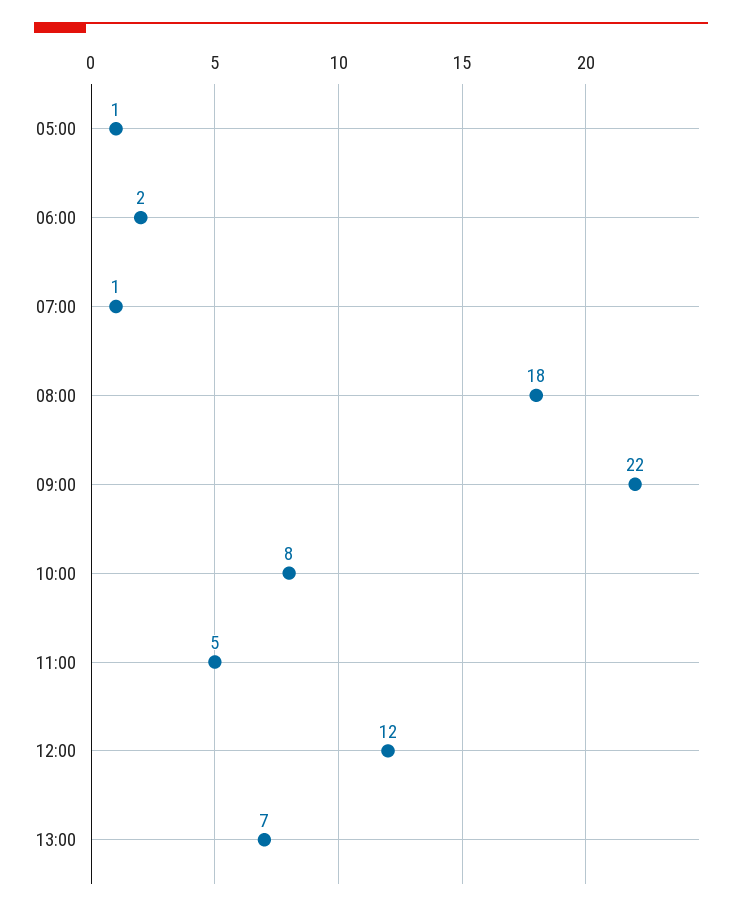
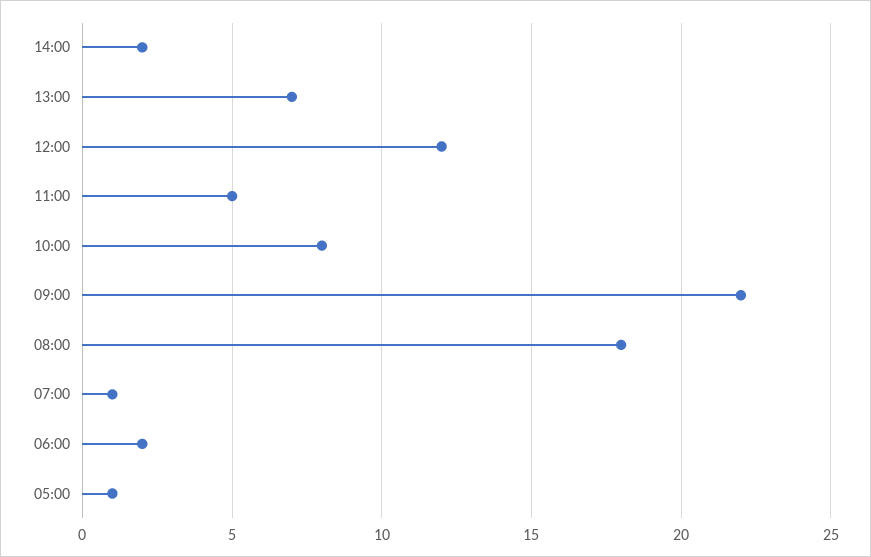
14:00: none -> 2

